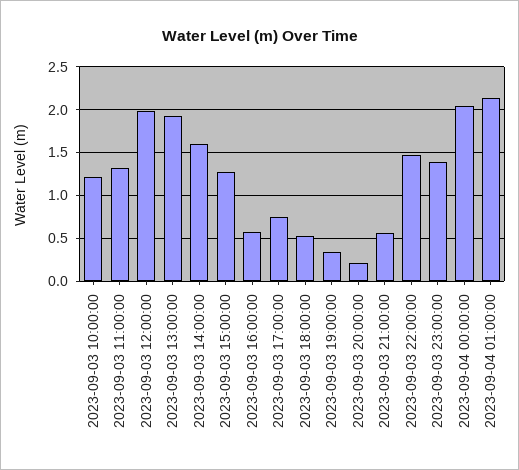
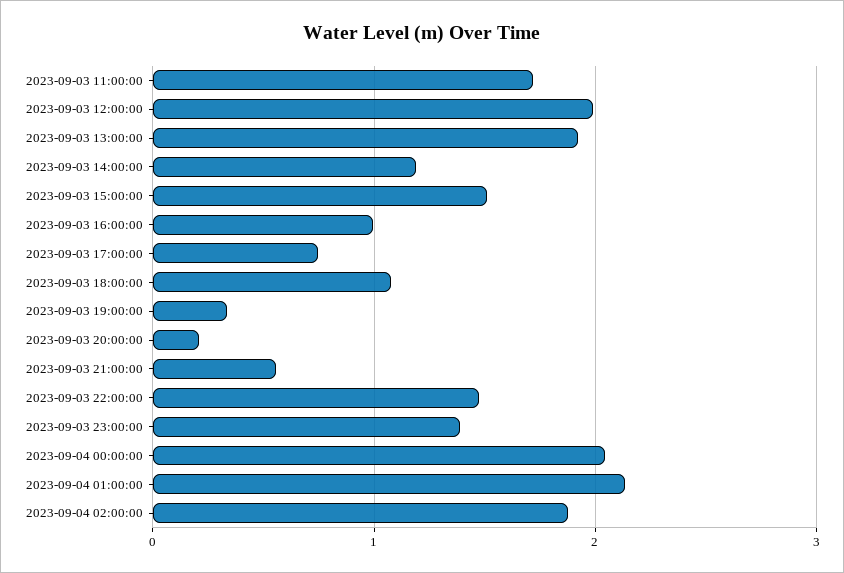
2023-09-03 10:00:00: 1.2 -> none
2023-09-03 11:00:00: 1.3 -> 1.7
2023-09-03 14:00:00: 1.6 -> 1.2
2023-09-03 15:00:00: 1.3 -> 1.5
2023-09-03 16:00:00: 0.6 -> 1
2023-09-03 18:00:00: 0.5 -> 1.1
2023-09-04 02:00:00: none -> 1.9

